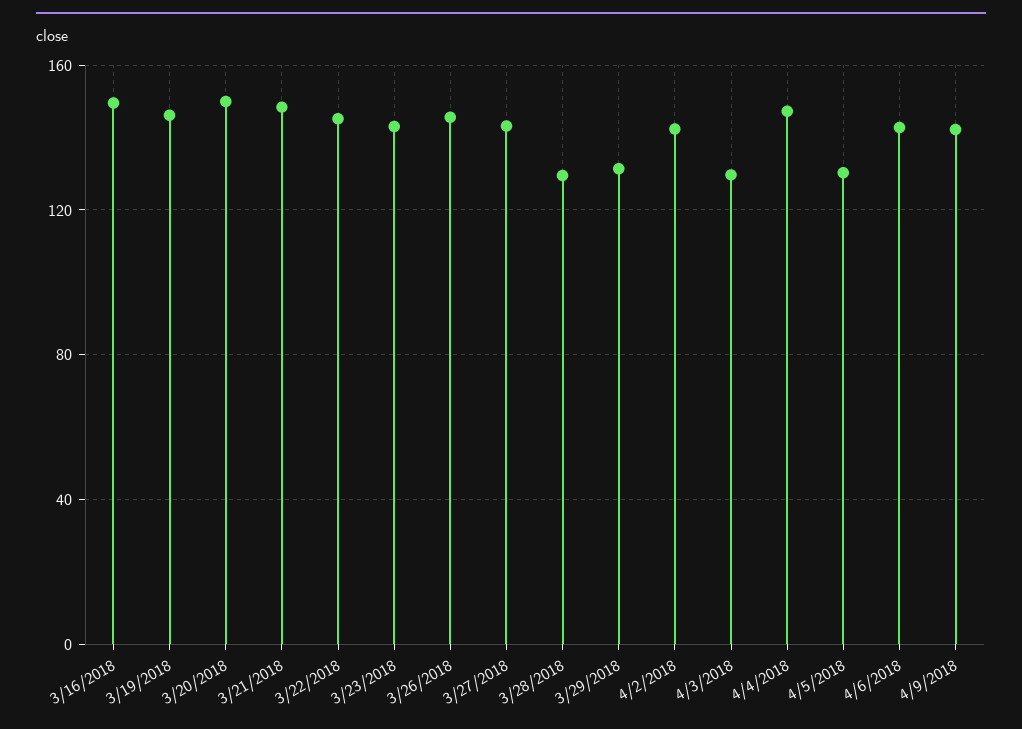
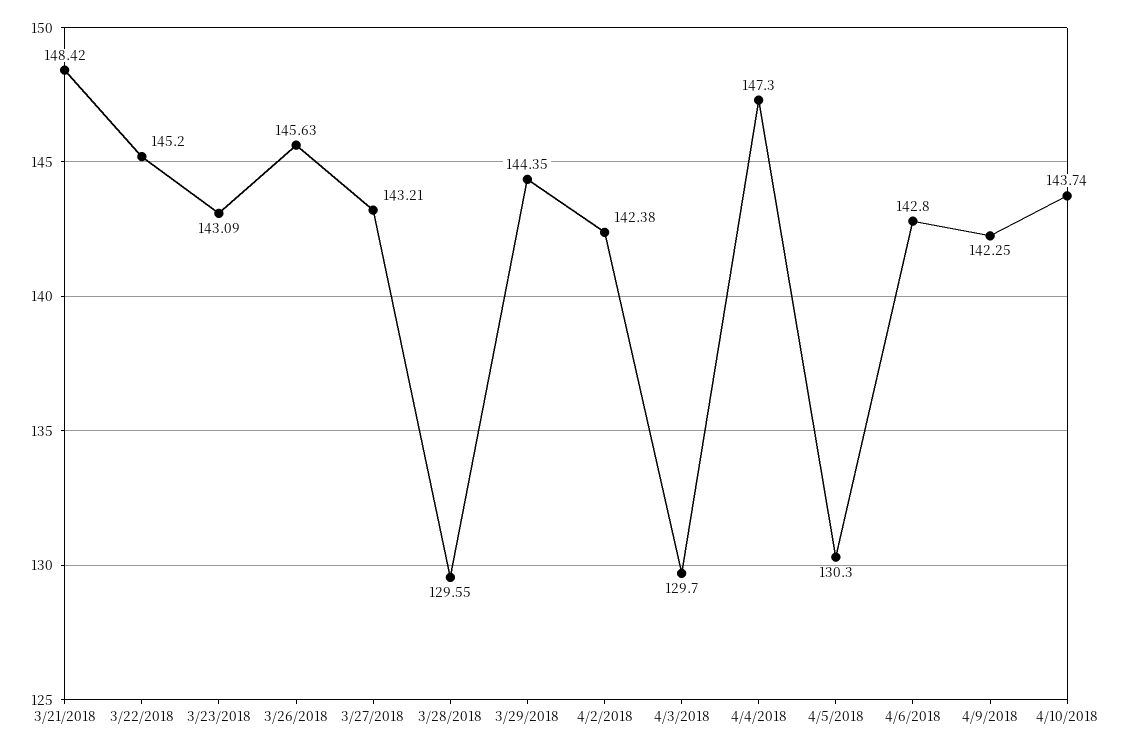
3/16/2018: 150 -> none
3/19/2018: 145 -> none
3/20/2018: 150 -> none
3/29/2018: 130 -> 144.35
4/10/2018: none -> 143.74

